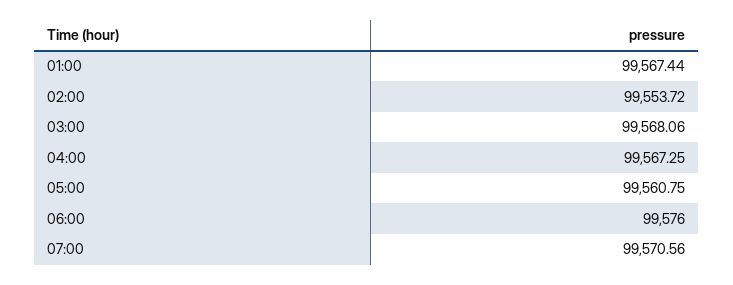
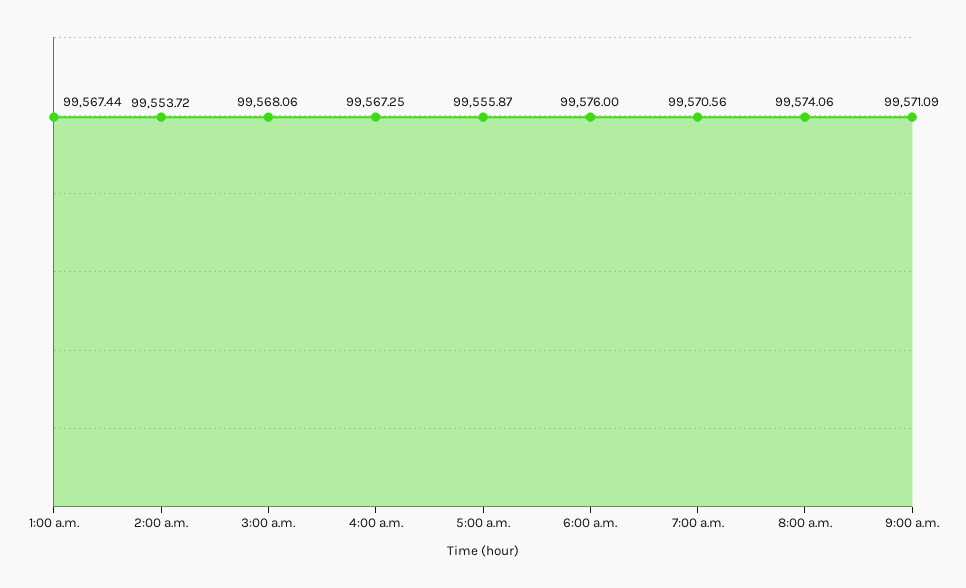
05:00: 99560.75 -> 99555.87
8:00 a.m.: none -> 99574.06
9:00 a.m.: none -> 99571.09

